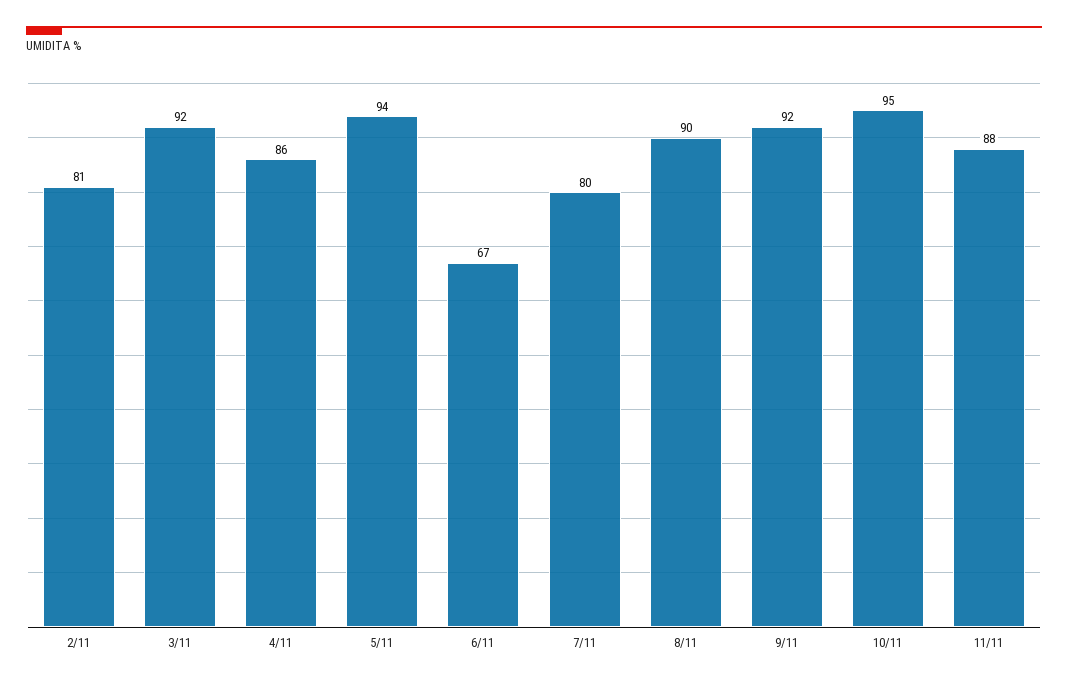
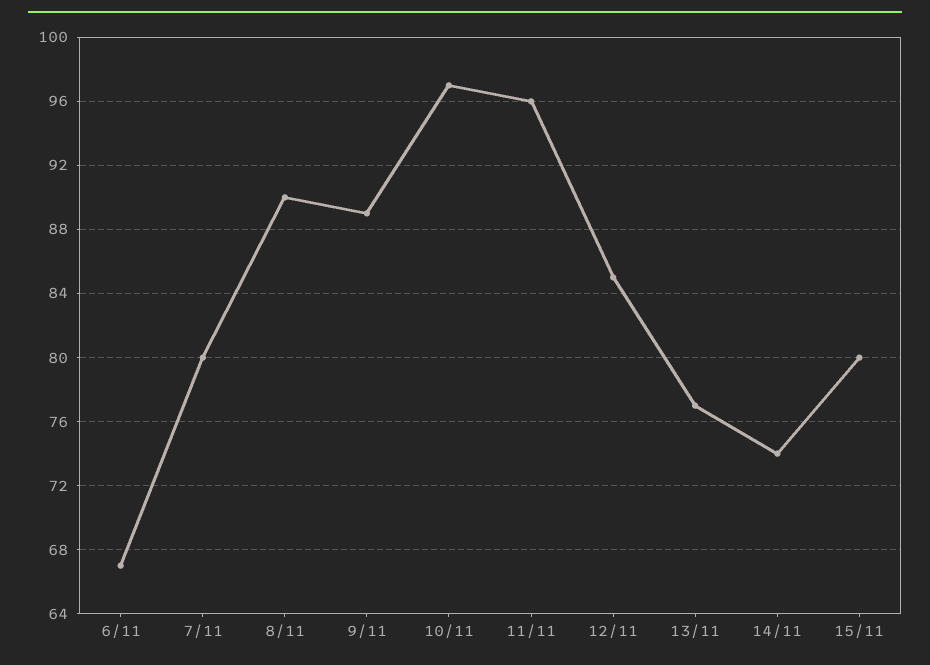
2/11: 81 -> none
3/11: 92 -> none
4/11: 86 -> none
5/11: 94 -> none
9/11: 92 -> 89
10/11: 95 -> 97
11/11: 88 -> 96
12/11: none -> 85
13/11: none -> 77
14/11: none -> 74
15/11: none -> 80

